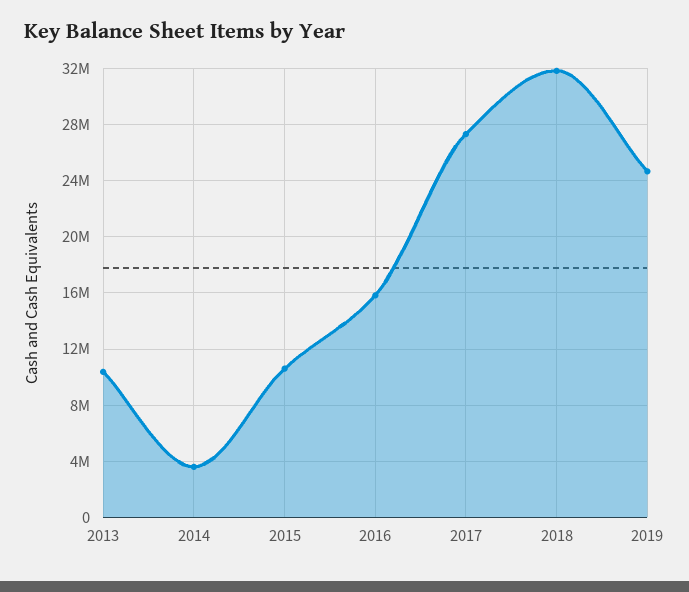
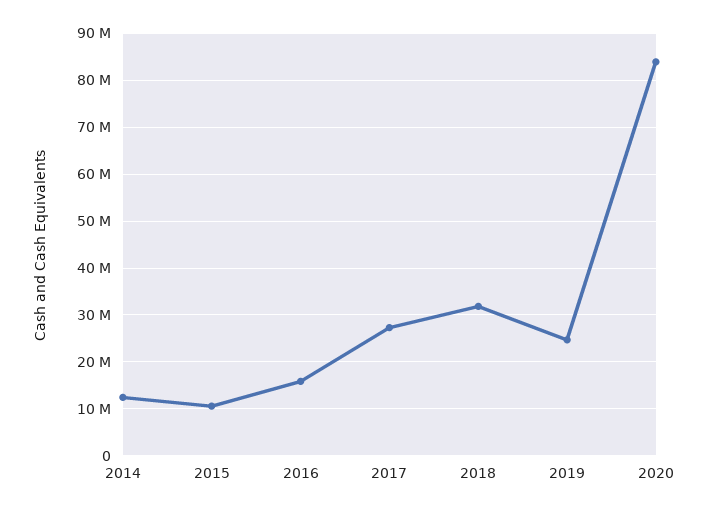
2013: 10500000 -> none
2014: 3500000 -> 12000000
2020: none -> 84000000

